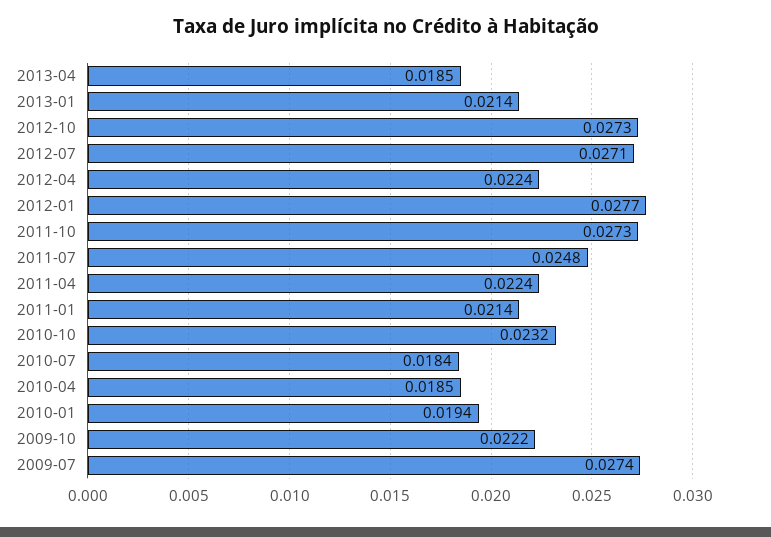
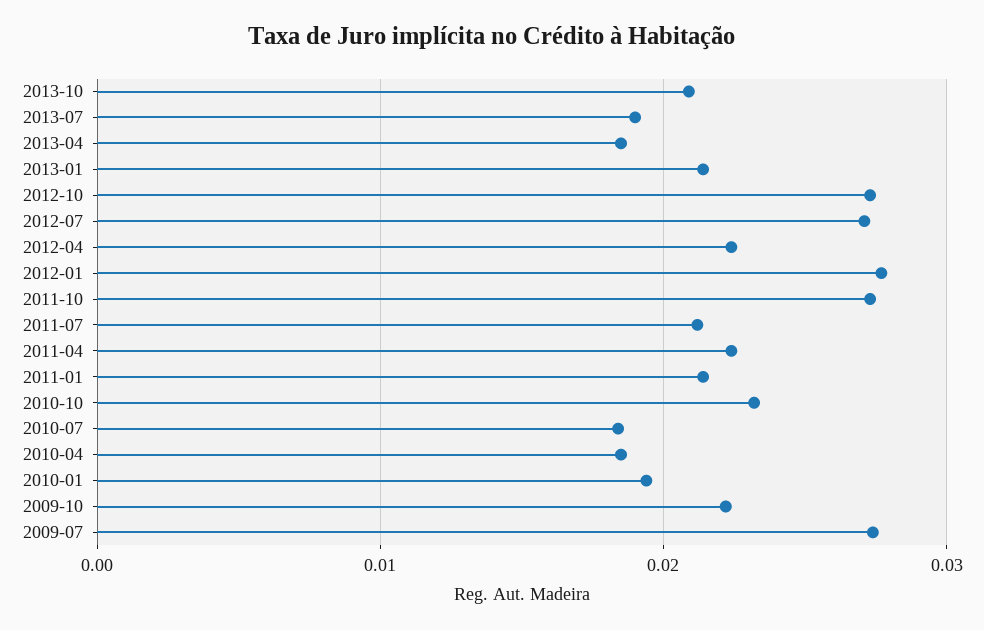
2011-07: 0.0248 -> 0.021
2013-10: none -> 0.021
2013-07: none -> 0.019

